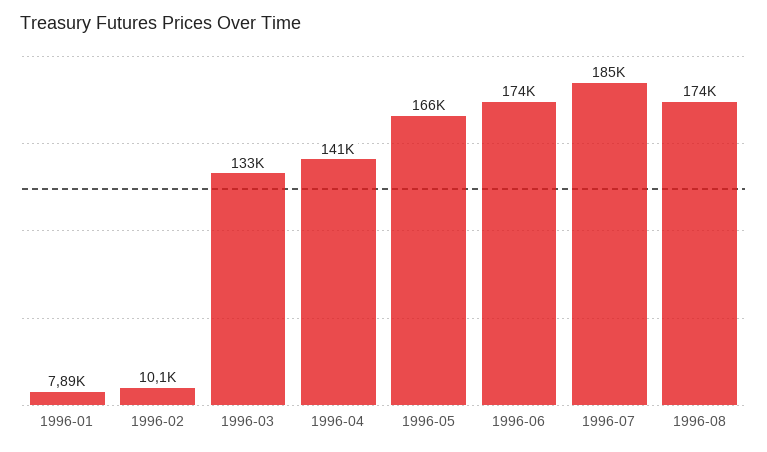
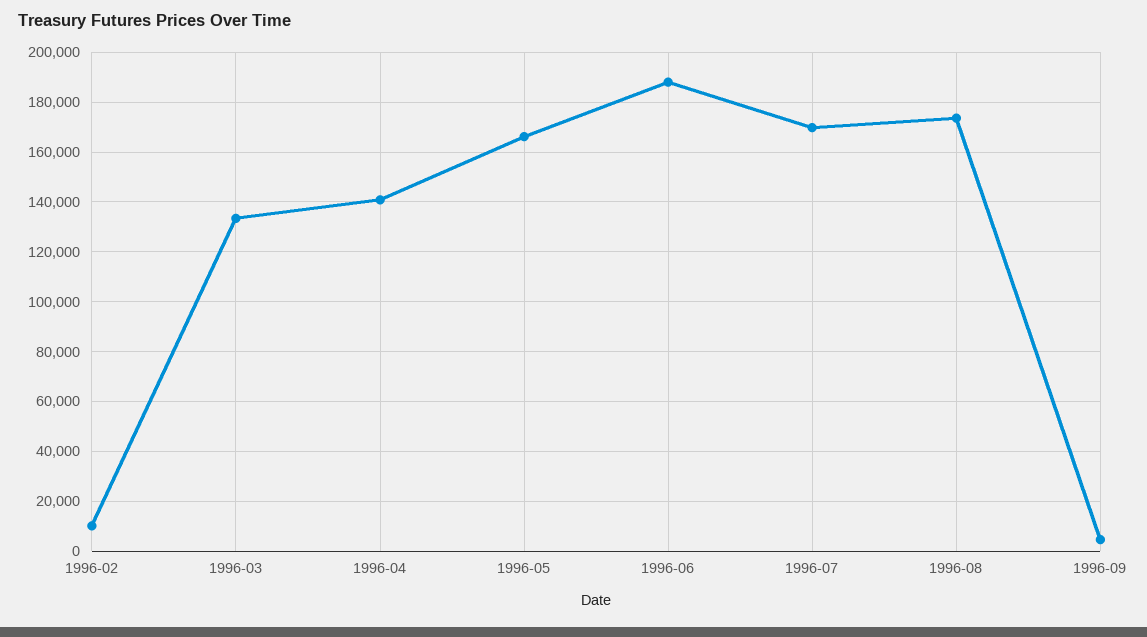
1996-01: 7890 -> none
1996-06: 174000 -> 187500
1996-07: 185000 -> 170000
1996-09: none -> 5000

